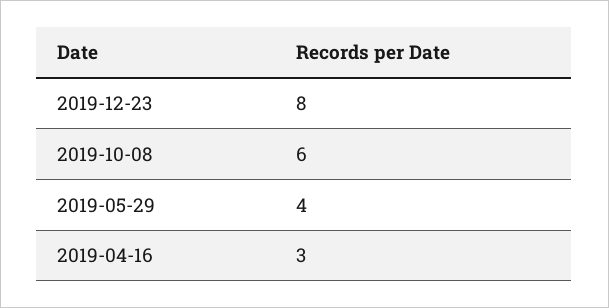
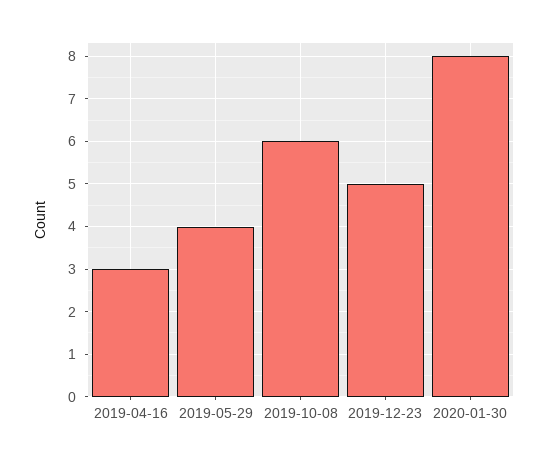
2019-12-23: 8 -> 5
2020-01-30: none -> 8

